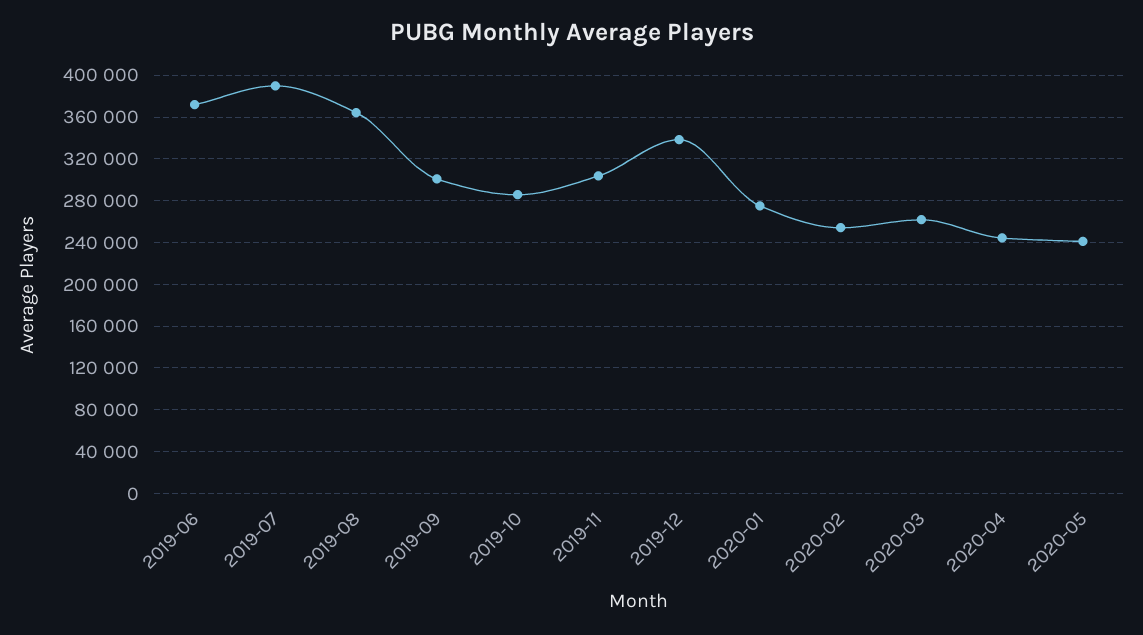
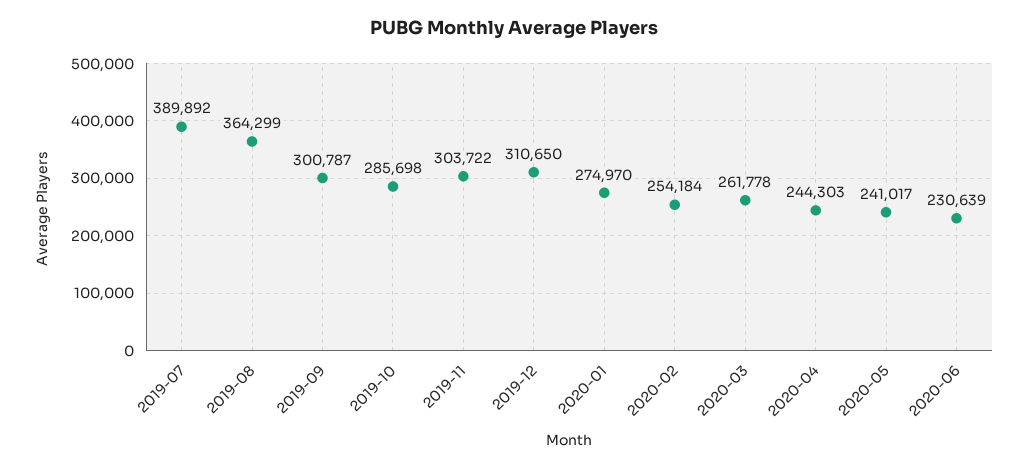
2019-06: 370000 -> none
2019-12: 340000 -> 310650
2020-06: none -> 230639

